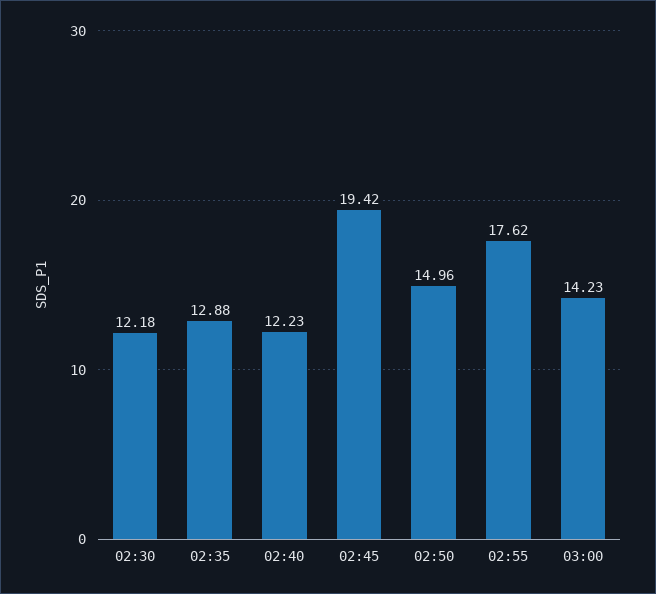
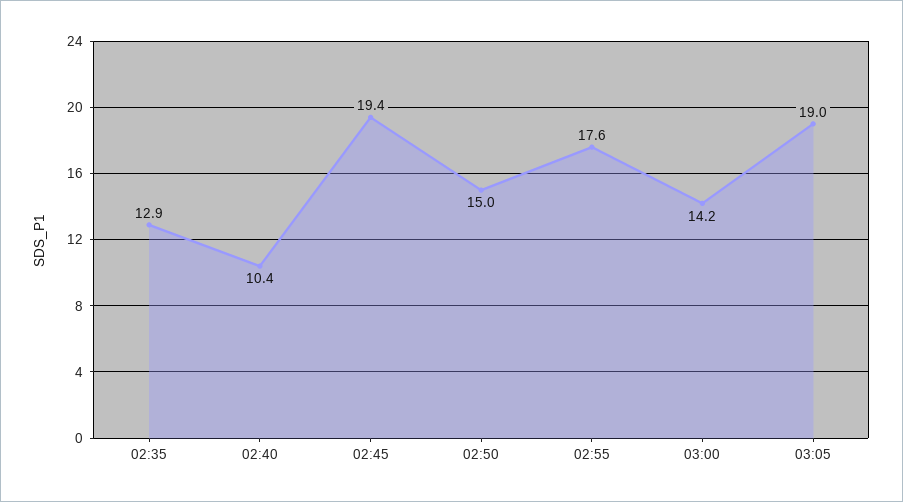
02:30: 12.18 -> none
02:40: 12.23 -> 10.4
03:05: none -> 19

